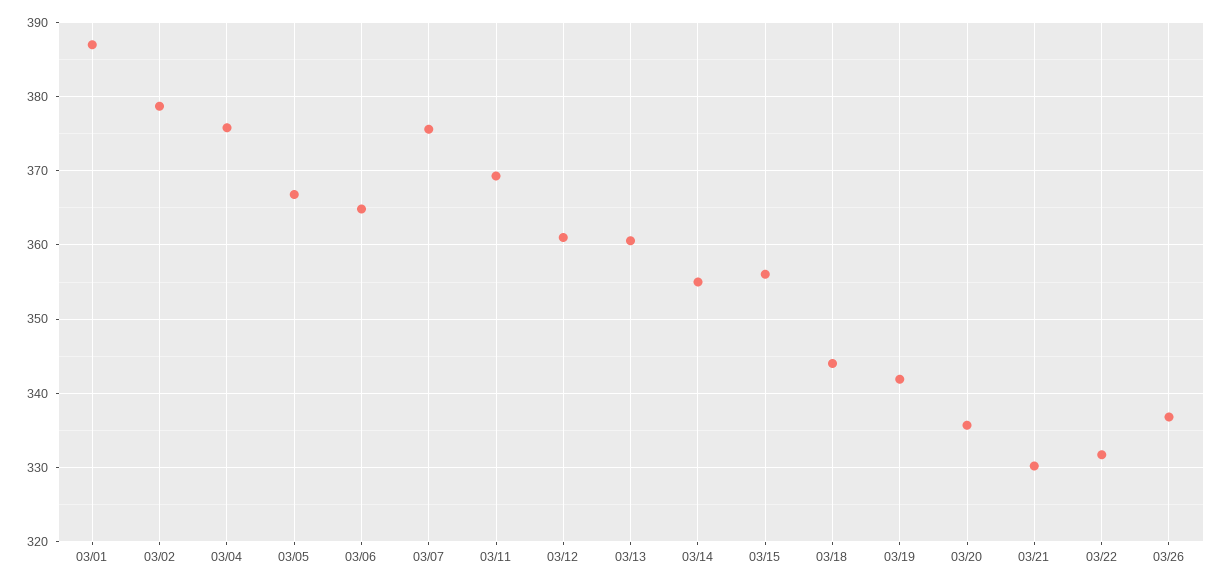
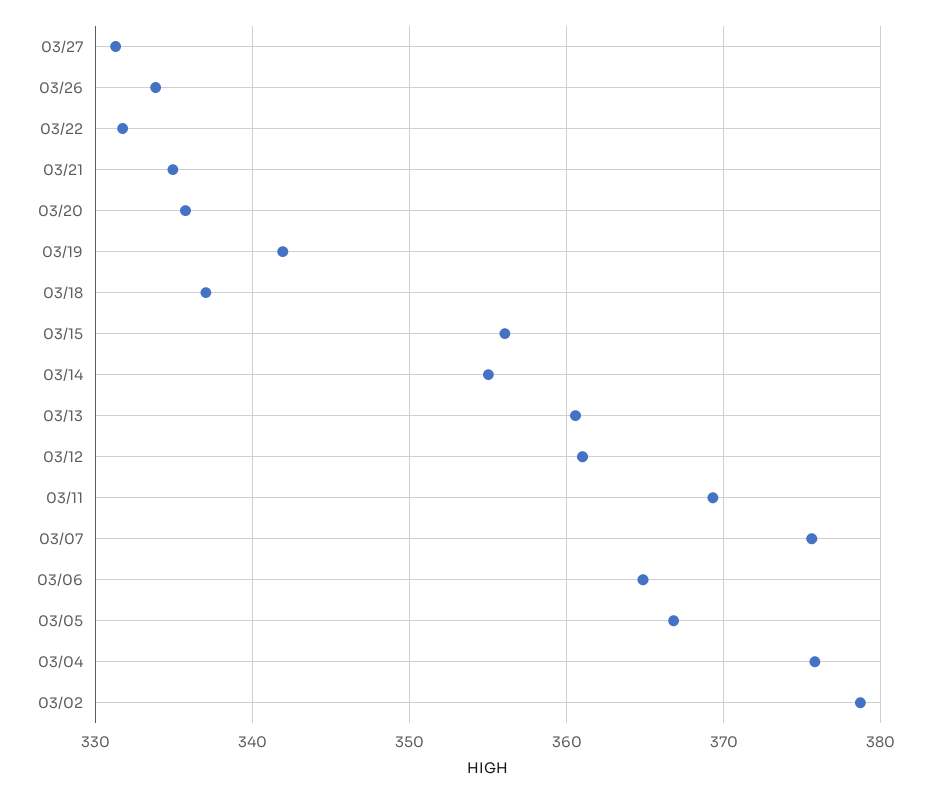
03/01: 387 -> none
03/18: 344 -> 337
03/21: 330 -> 335
03/26: 337 -> 334
03/27: none -> 331

